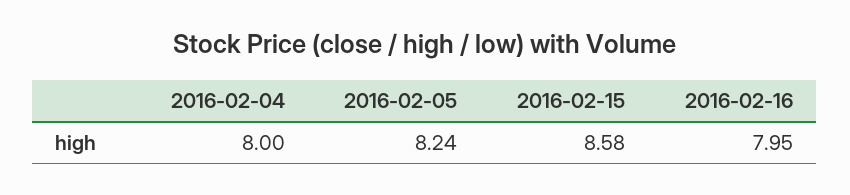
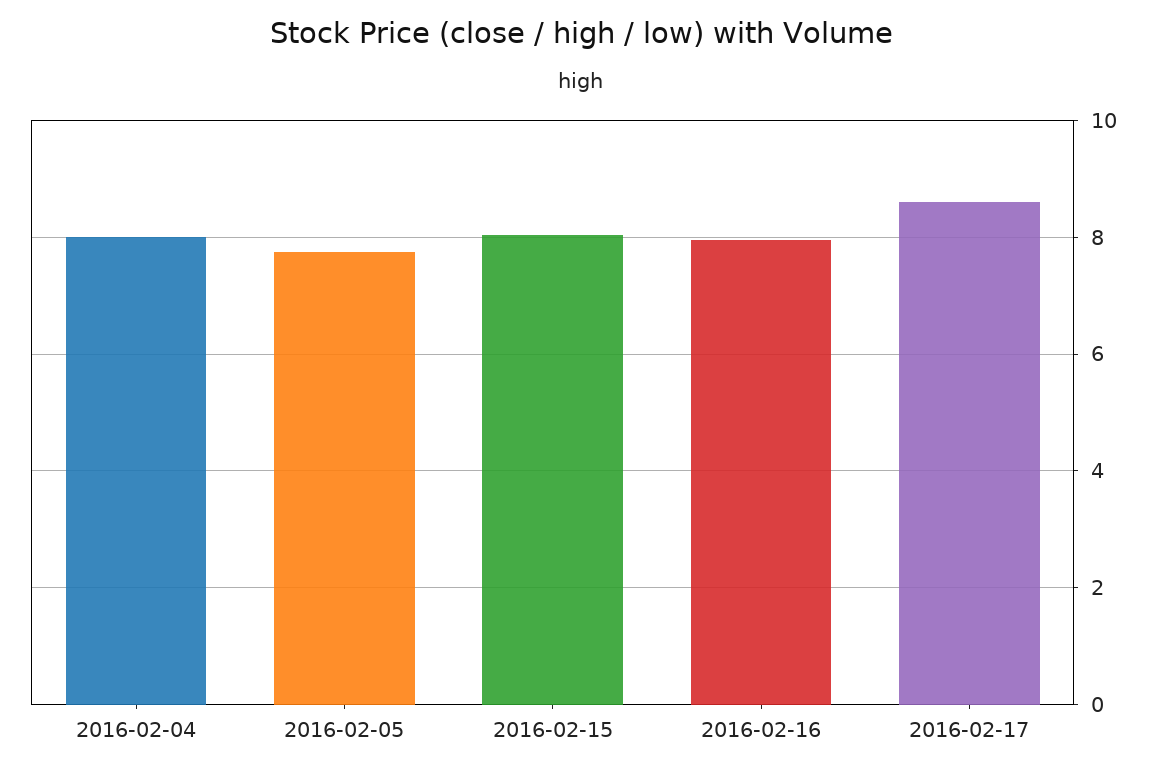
2016-02-05: 8.24 -> 7.8
2016-02-15: 8.58 -> 8
2016-02-17: none -> 8.6

